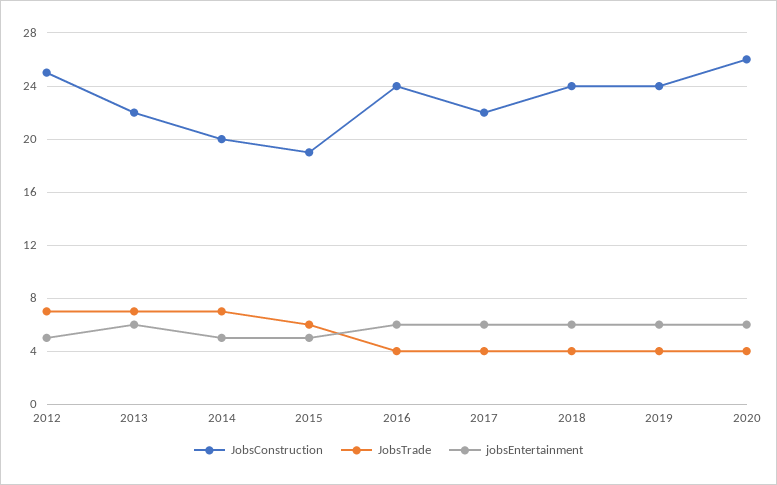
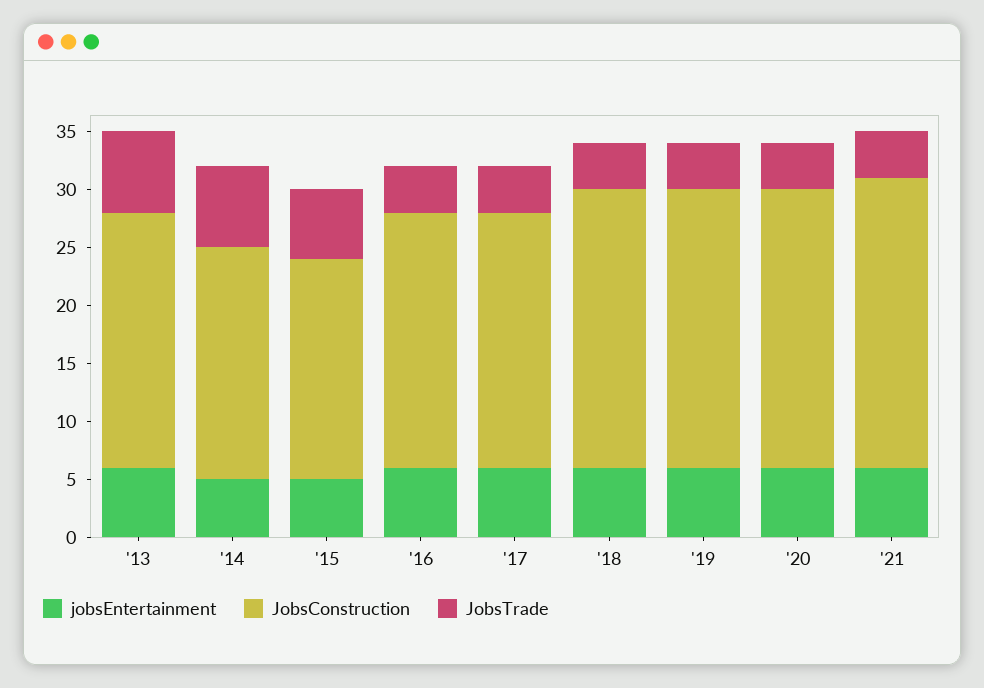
JobsConstruction, 2012: 25 -> none
JobsTrade, 2012: 7 -> none
jobsEntertainment, 2012: 5 -> none
JobsConstruction, 2016: 24 -> 22
JobsConstruction, 2020: 26 -> 24
jobsEntertainment, '21: none -> 6
JobsConstruction, '21: none -> 25
JobsTrade, '21: none -> 4

